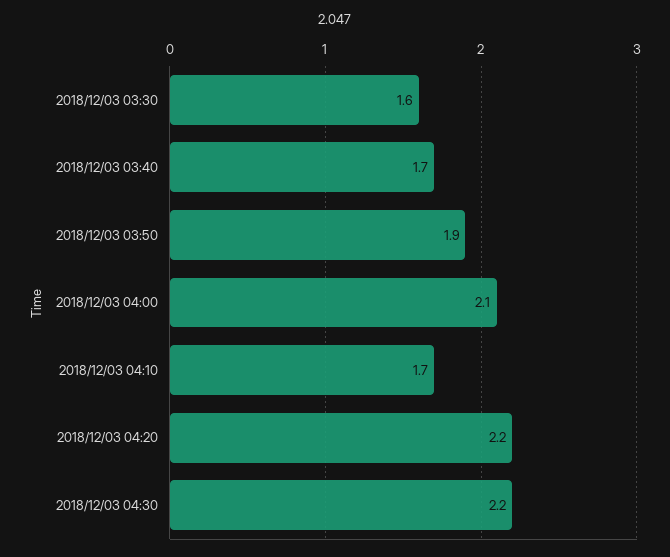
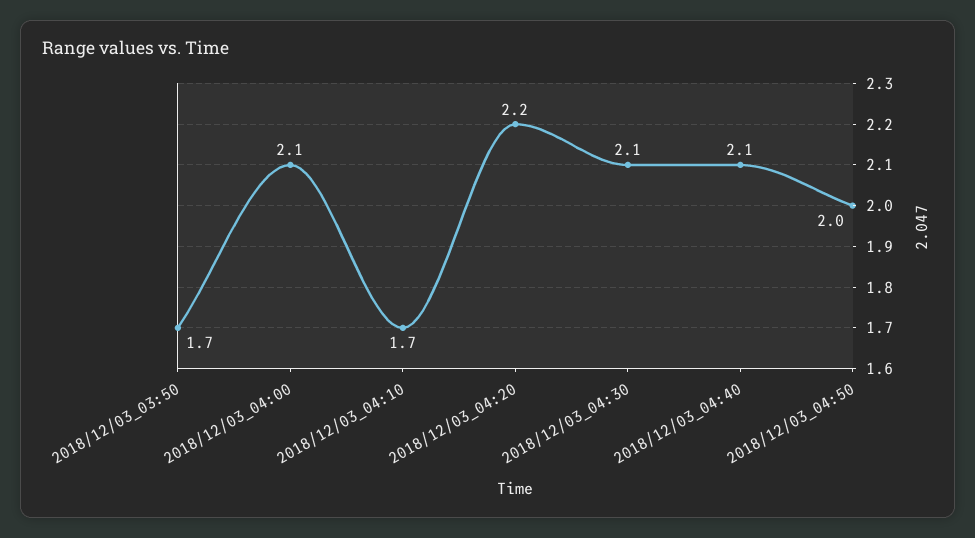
2018/12/03 03:30: 1.6 -> none
2018/12/03 03:40: 1.7 -> none
2018/12/03 03:50: 1.9 -> 1.7
2018/12/03 04:30: 2.2 -> 2.1
2018/12/03_04:40: none -> 2.1
2018/12/03_04:50: none -> 2

